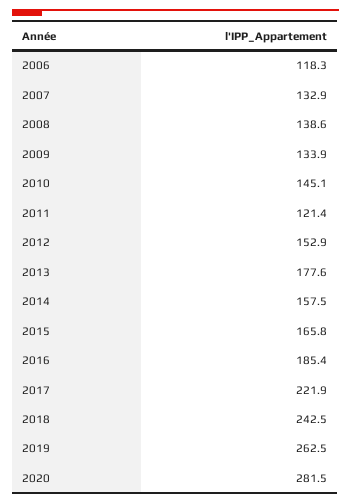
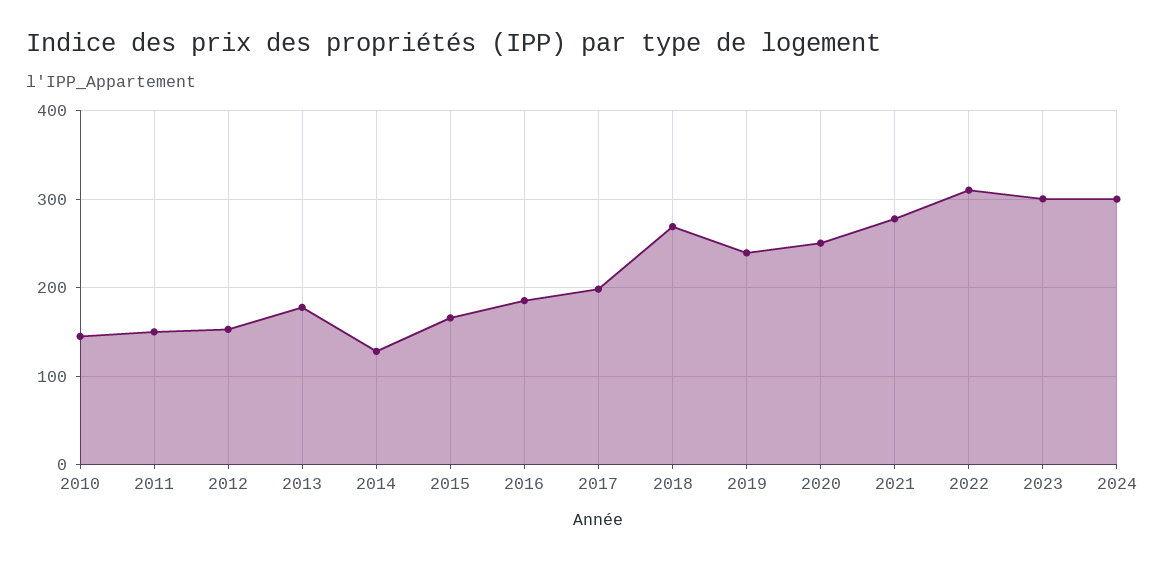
2006: 118.3 -> none
2007: 132.9 -> none
2008: 138.6 -> none
2009: 133.9 -> none
2011: 121.4 -> 150
2014: 157.5 -> 130
2017: 221.9 -> 200
2018: 242.5 -> 270
2019: 262.5 -> 240
2020: 281.5 -> 250
2021: none -> 280
2022: none -> 310
2023: none -> 300
2024: none -> 300

